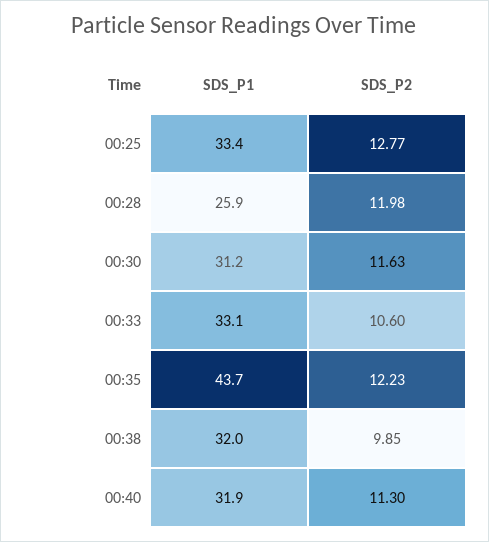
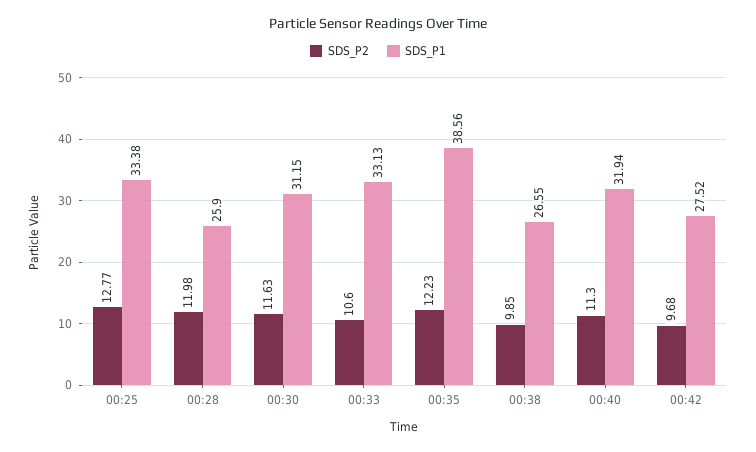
SDS_P1, 00:35: 43.7 -> 38.56
SDS_P1, 00:38: 32 -> 26.55
SDS_P2, 00:42: none -> 9.68
SDS_P1, 00:42: none -> 27.52

